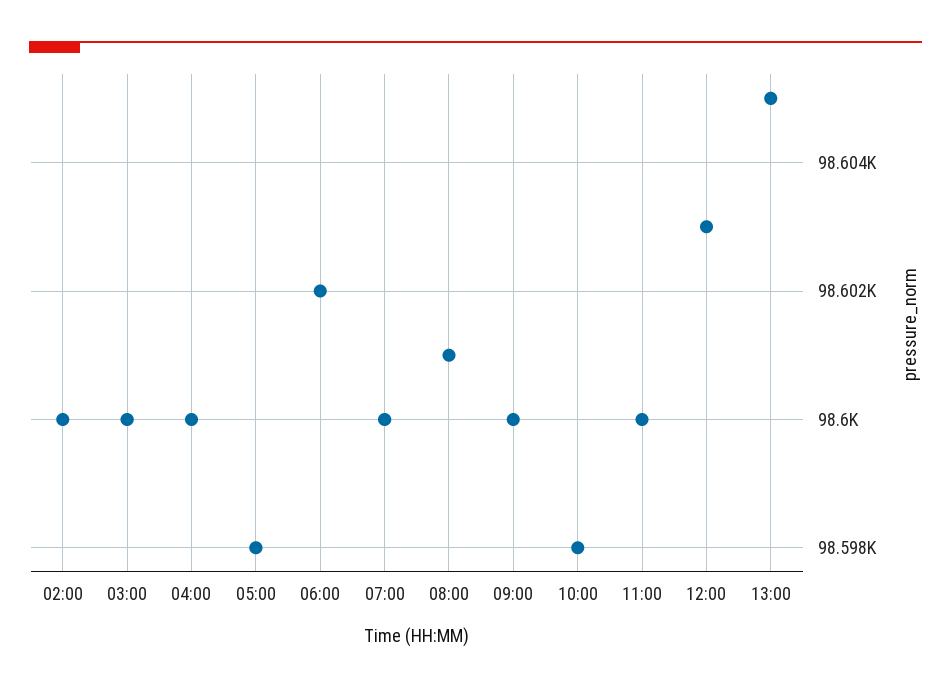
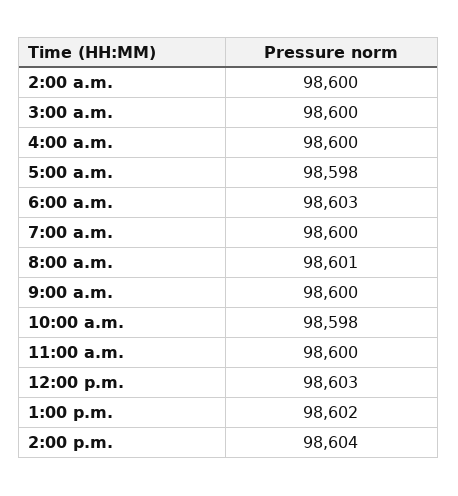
06:00: 98602 -> 98603
13:00: 98605 -> 98602
2:00 p.m.: none -> 98604

